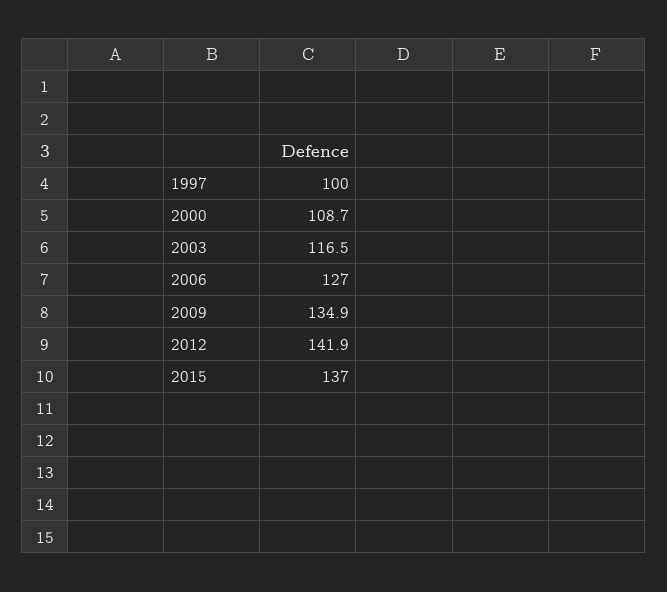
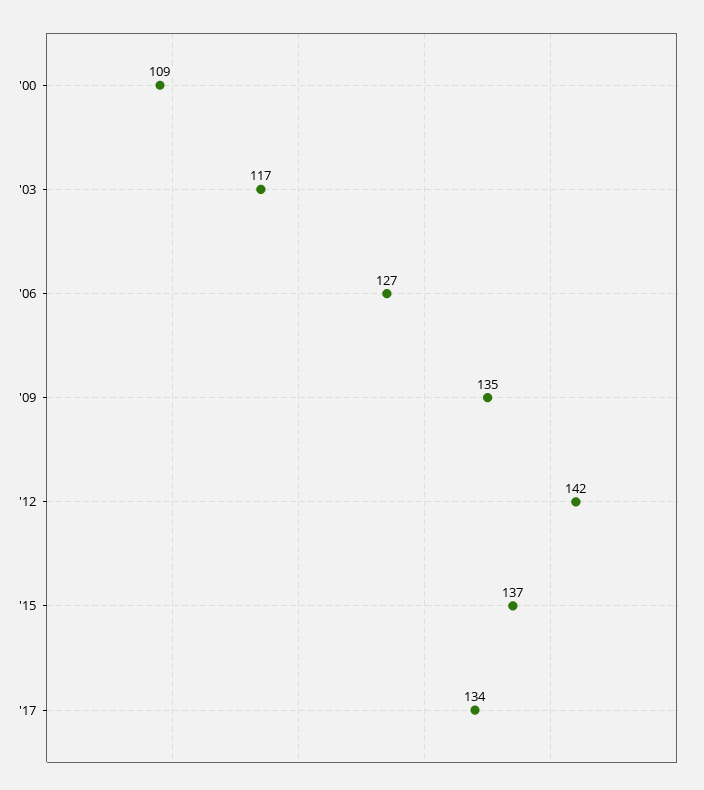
1997: 100 -> none
'17: none -> 134

